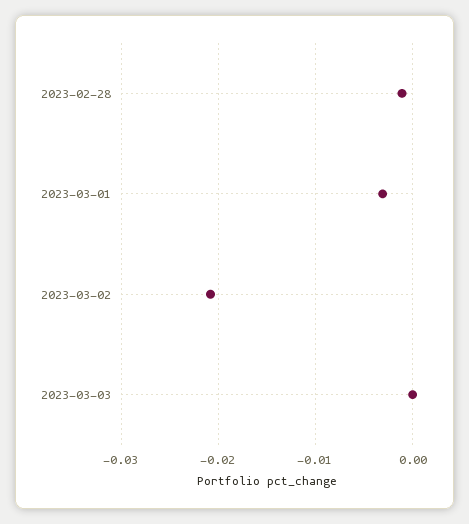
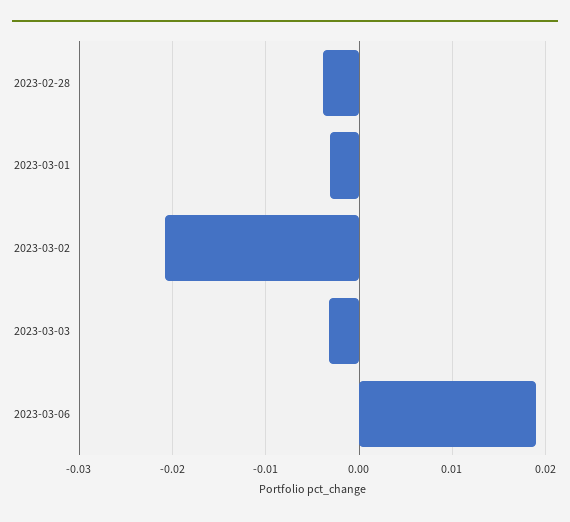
2023-02-28: -0.001 -> -0.004
2023-03-03: 0 -> -0.003
2023-03-06: none -> 0.019

